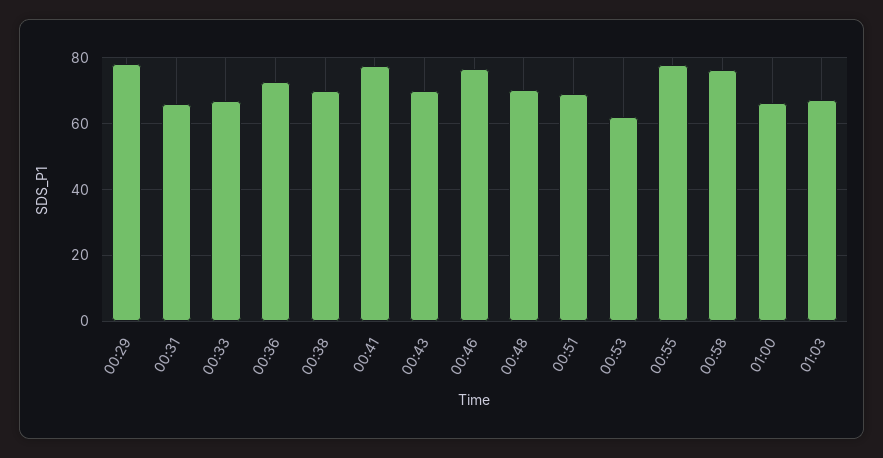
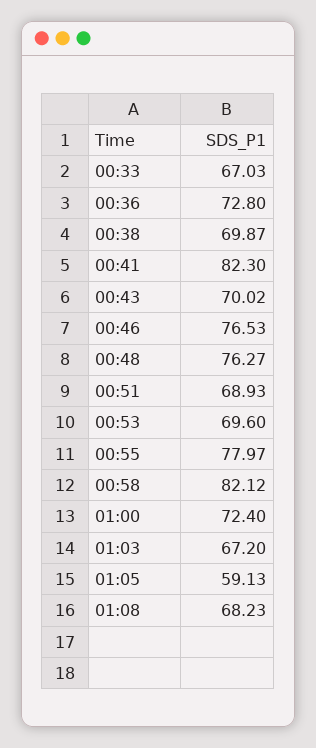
00:29: 78 -> none
00:31: 66 -> none
00:41: 78 -> 82.3
00:48: 70 -> 76.27
00:53: 62 -> 69.6
00:58: 76 -> 82.12
01:00: 66 -> 72.4
01:05: none -> 59.13
01:08: none -> 68.23

